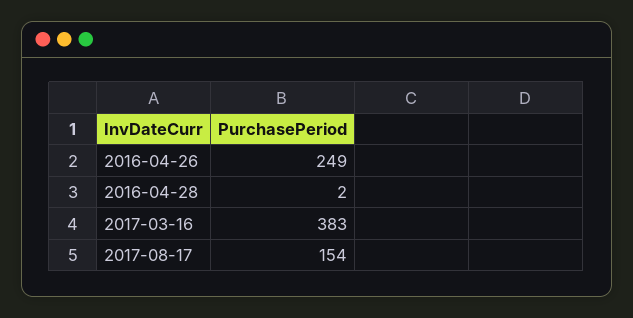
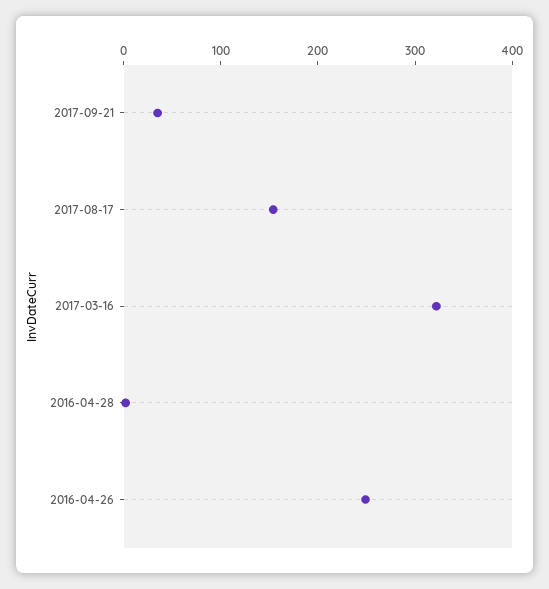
2017-03-16: 383 -> 320
2017-09-21: none -> 40

